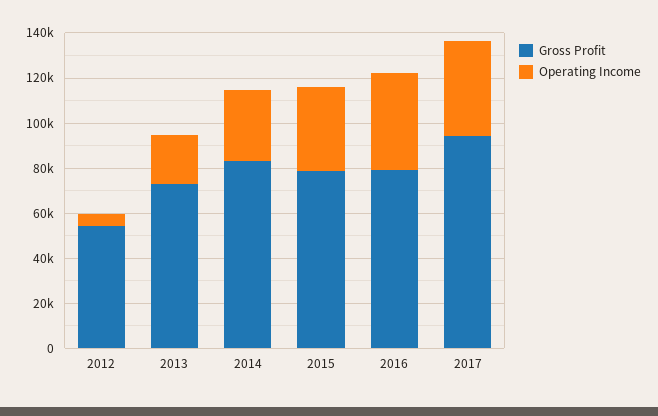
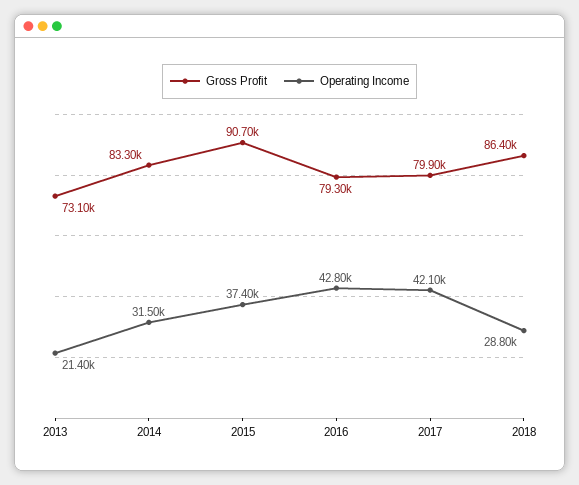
Gross Profit, 2012: 55000 -> none
Operating Income, 2012: 5000 -> none
Gross Profit, 2015: 80000 -> 90700
Gross Profit, 2017: 95000 -> 79900
Gross Profit, 2018: none -> 86400
Operating Income, 2018: none -> 28800

